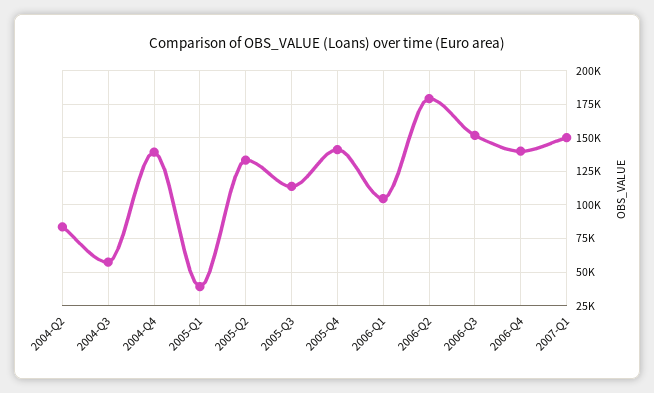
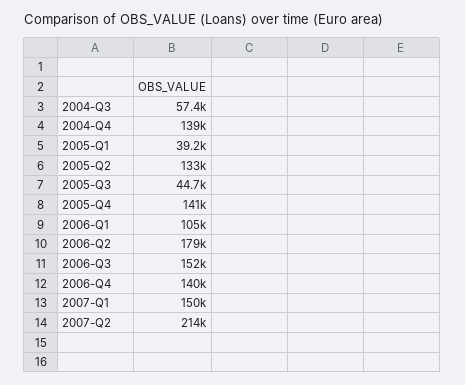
2004-Q2: 85000 -> none
2005-Q3: 115000 -> 44700
2007-Q2: none -> 214000

